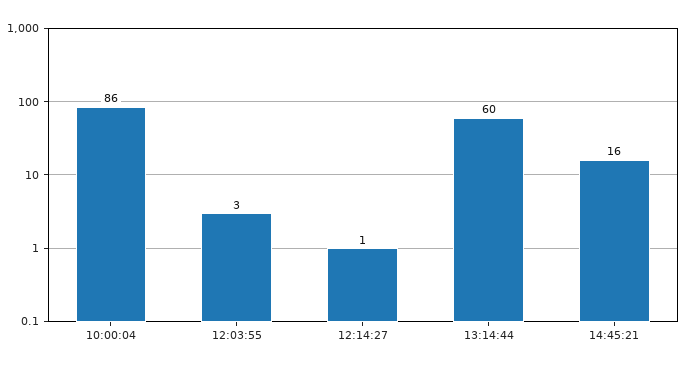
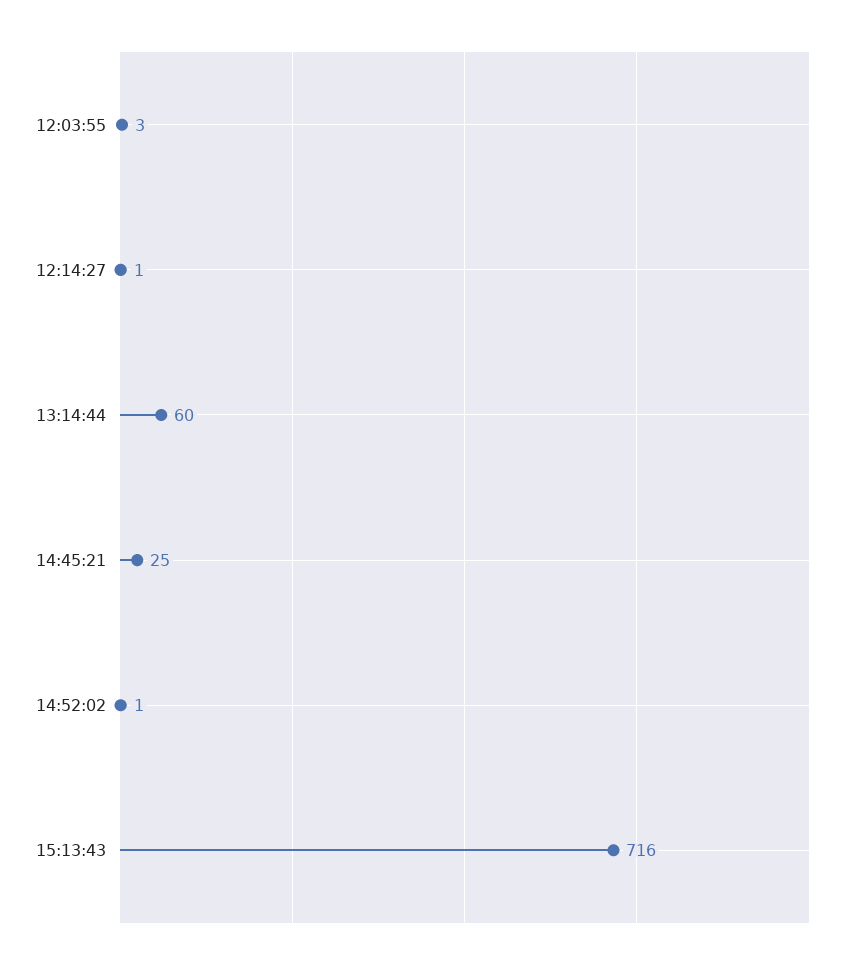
10:00:04: 86 -> none
14:45:21: 16 -> 25
14:52:02: none -> 1
15:13:43: none -> 716

